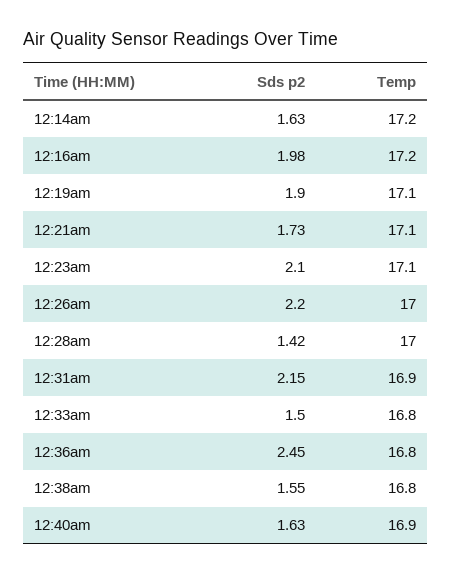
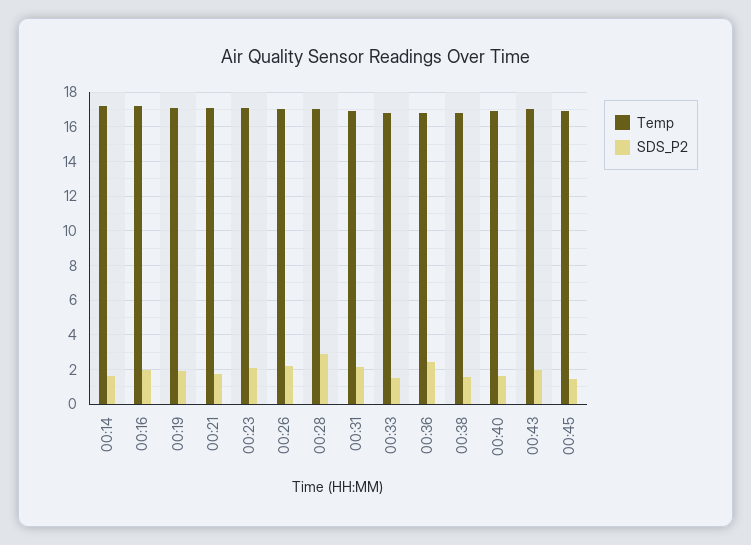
Sds p2, 12:28am: 1.42 -> 3
Temp, 00:43: none -> 17
Sds p2, 00:43: none -> 2
Temp, 00:45: none -> 17
Sds p2, 00:45: none -> 1.5

